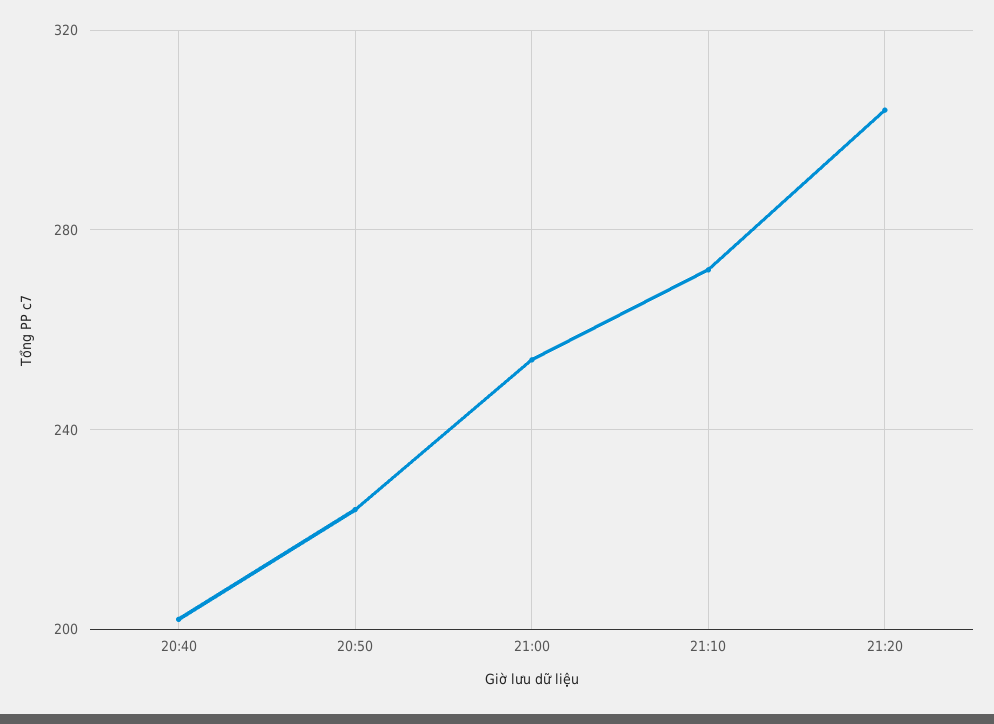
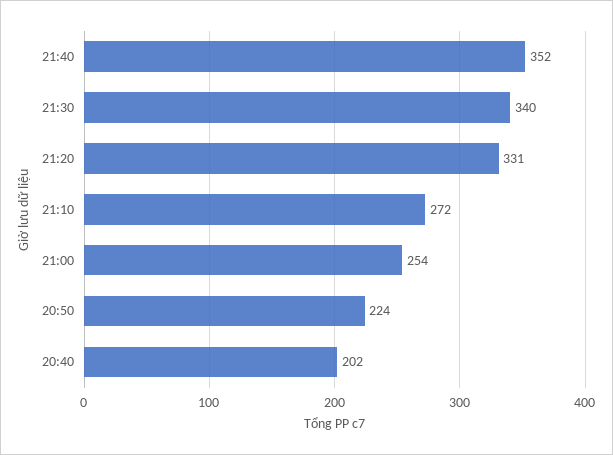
21:20: 305 -> 331
21:40: none -> 352
21:30: none -> 340

